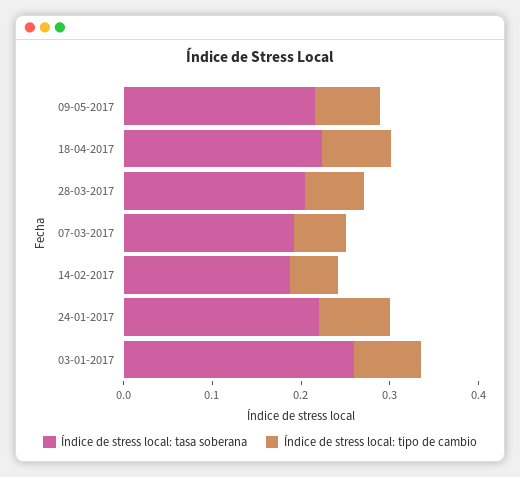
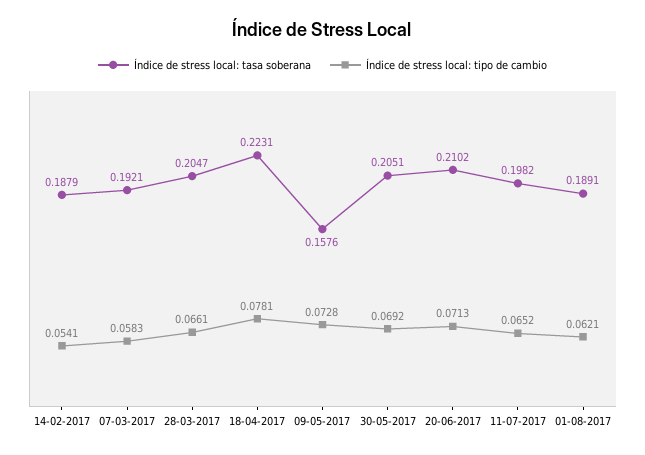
Índice de stress local: tasa soberana, 09-05-2017: 0.22 -> 0.1576
Índice de stress local: tasa soberana, 24-01-2017: 0.22 -> none
Índice de stress local: tipo de cambio, 24-01-2017: 0.08 -> none
Índice de stress local: tasa soberana, 03-01-2017: 0.26 -> none
Índice de stress local: tipo de cambio, 03-01-2017: 0.08 -> none
Índice de stress local: tasa soberana, 30-05-2017: none -> 0.2051
Índice de stress local: tipo de cambio, 30-05-2017: none -> 0.0692
Índice de stress local: tasa soberana, 20-06-2017: none -> 0.2102
Índice de stress local: tipo de cambio, 20-06-2017: none -> 0.0713
Índice de stress local: tasa soberana, 11-07-2017: none -> 0.1982
Índice de stress local: tipo de cambio, 11-07-2017: none -> 0.0652
Índice de stress local: tasa soberana, 01-08-2017: none -> 0.1891
Índice de stress local: tipo de cambio, 01-08-2017: none -> 0.0621

